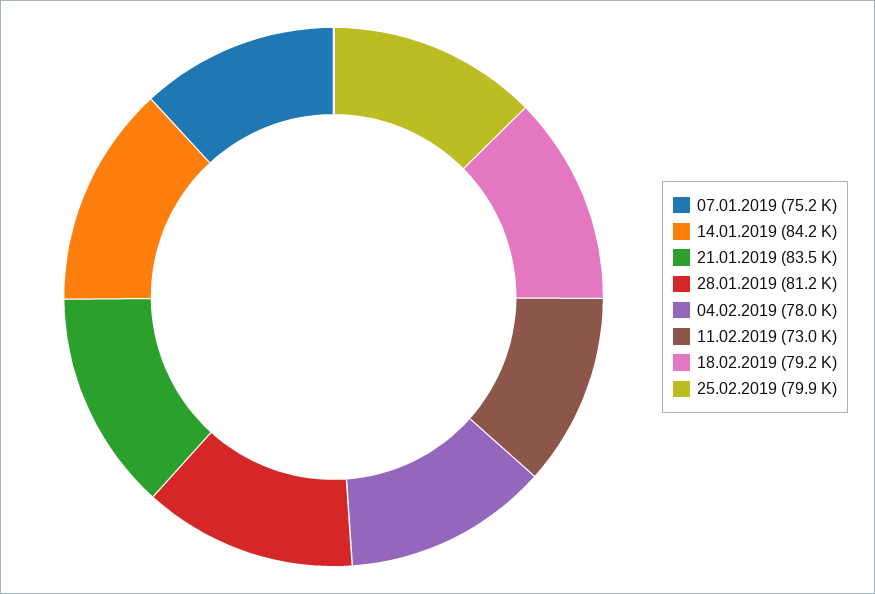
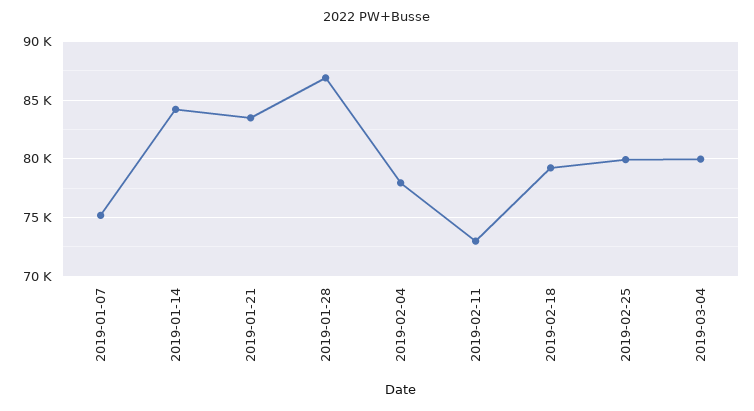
28.01.2019: 81200 -> 87000
2019-03-04: none -> 80000

